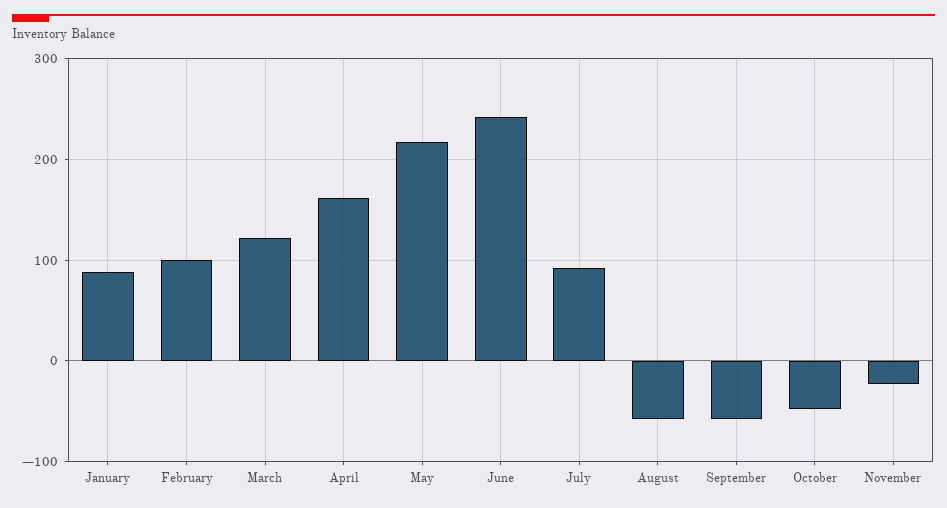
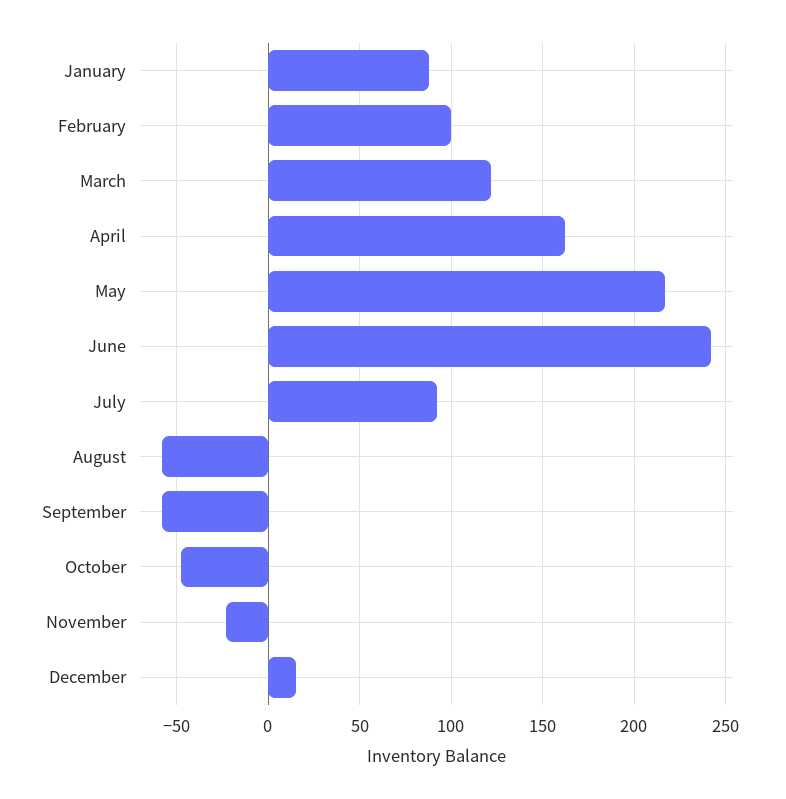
December: none -> 15

